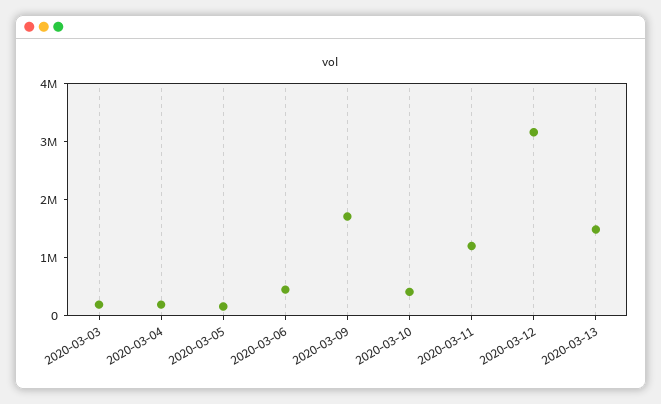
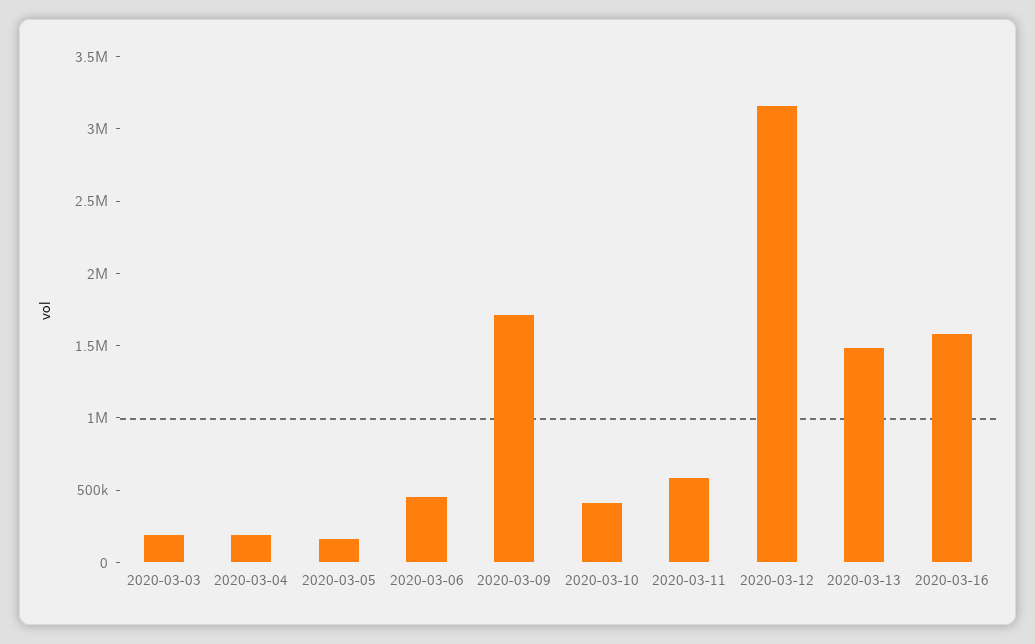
2020-03-11: 1200000 -> 600000
2020-03-16: none -> 1600000

